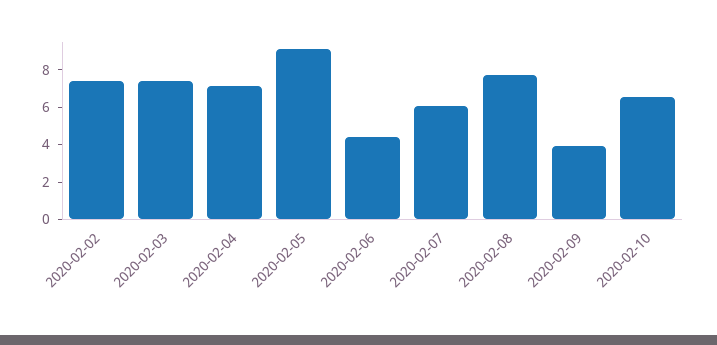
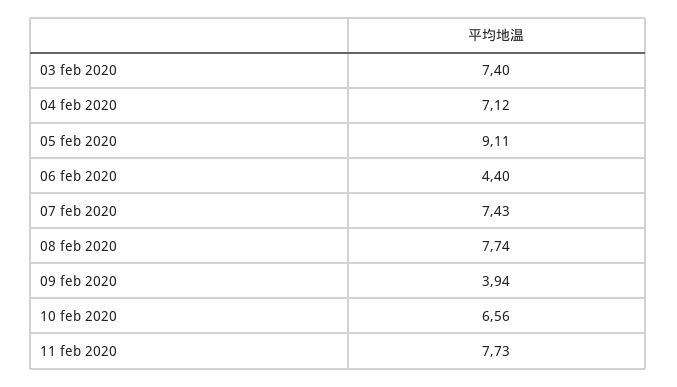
2020-02-02: 7.5 -> none
2020-02-07: 6 -> 7.43
11 feb 2020: none -> 7.73

